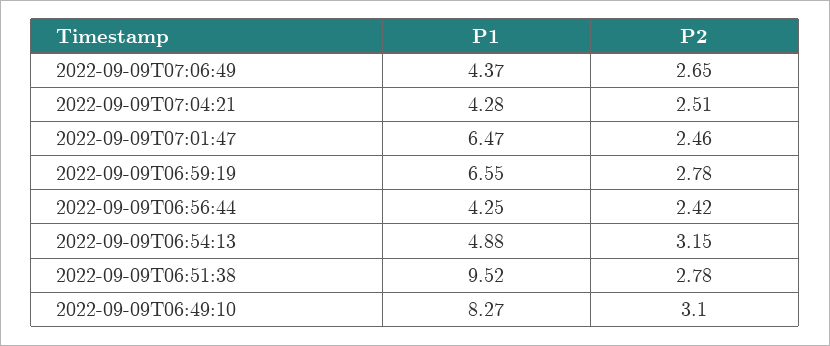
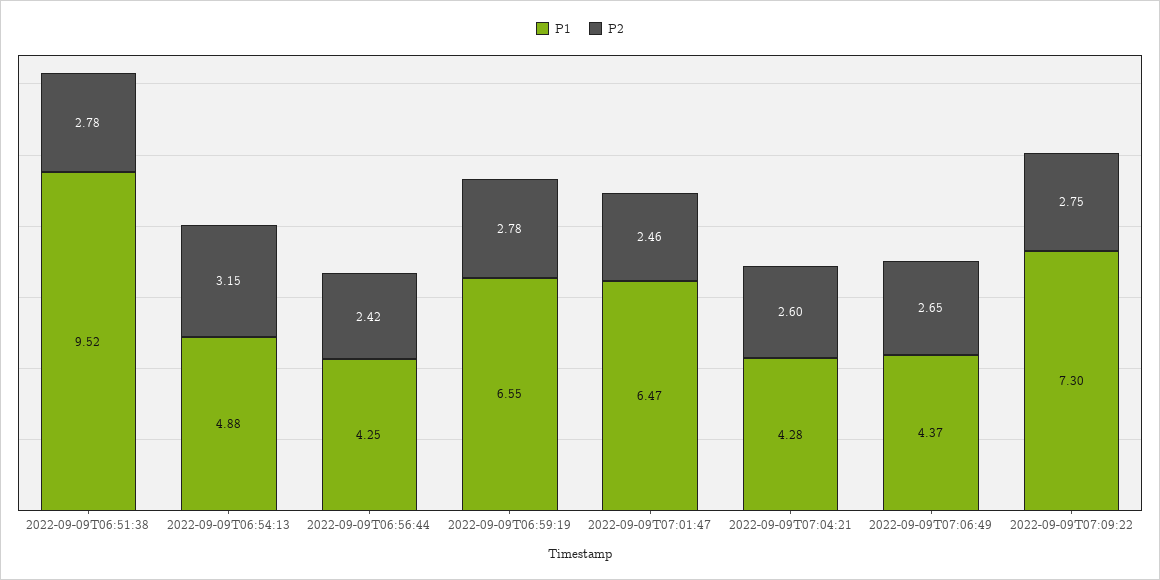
P2, 2022-09-09T07:04:21: 2.51 -> 2.6
P1, 2022-09-09T06:49:10: 8.27 -> none
P2, 2022-09-09T06:49:10: 3.1 -> none
P1, 2022-09-09T07:09:22: none -> 7.3
P2, 2022-09-09T07:09:22: none -> 2.75

